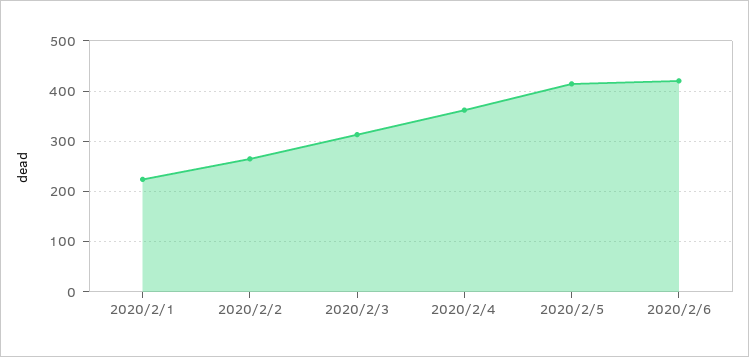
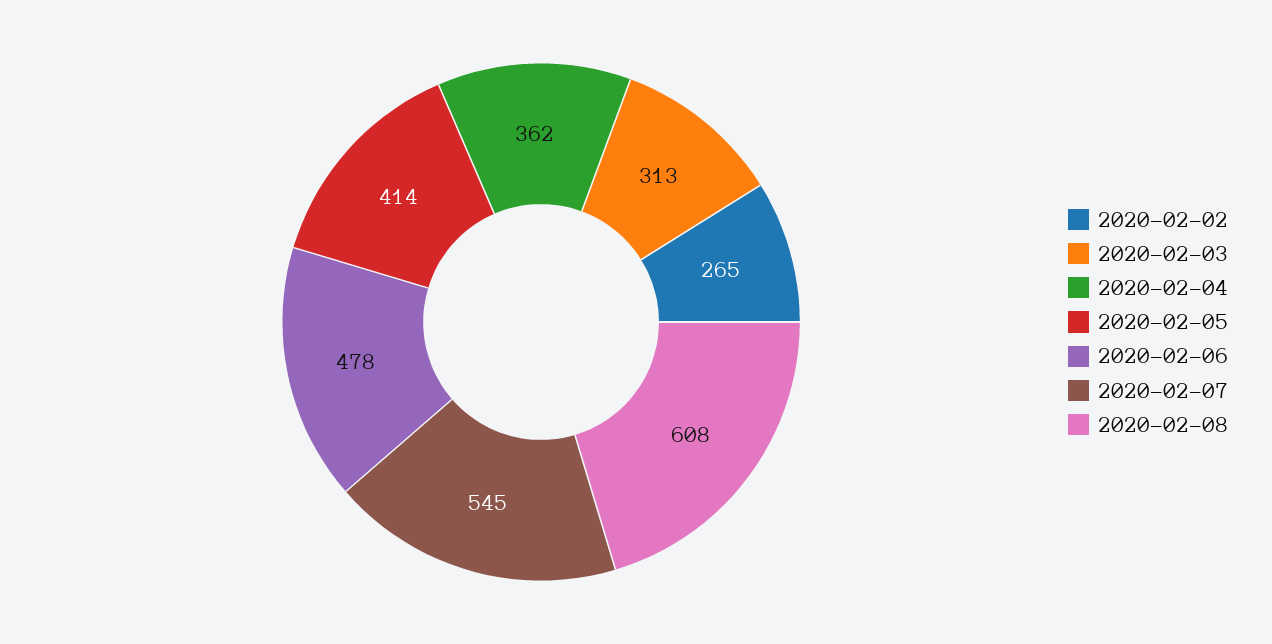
2020/2/1: 220 -> none
2020/2/6: 420 -> 478
2020-02-07: none -> 545
2020-02-08: none -> 608

